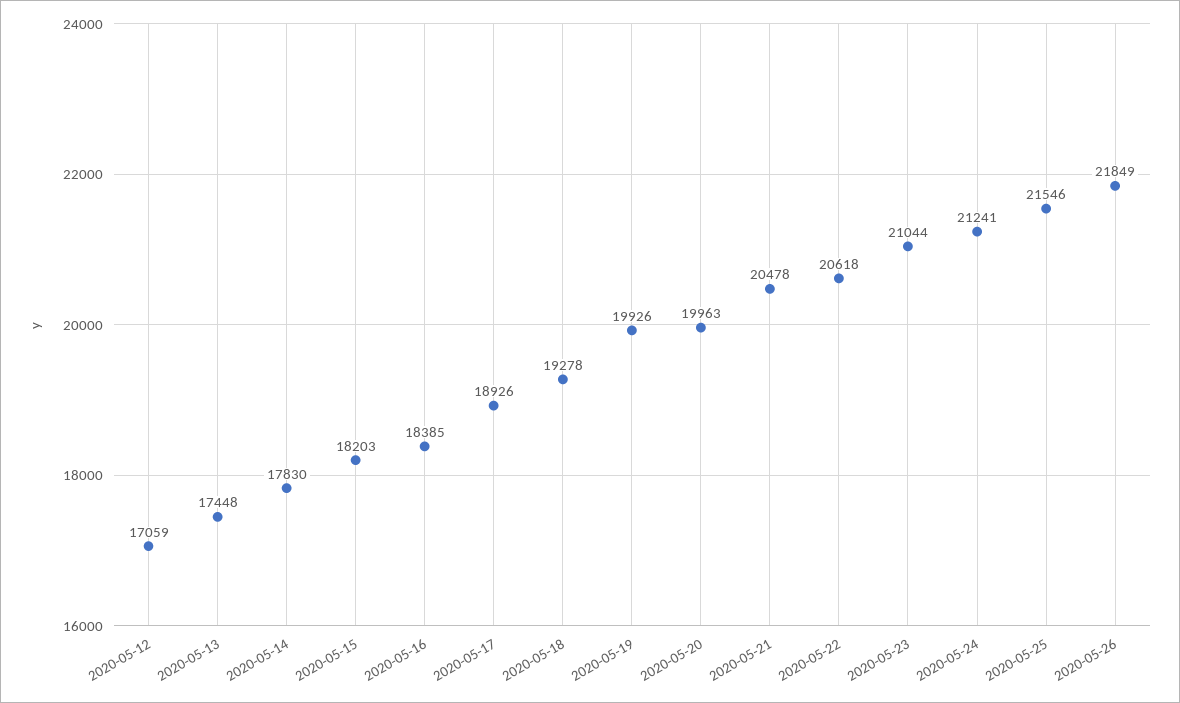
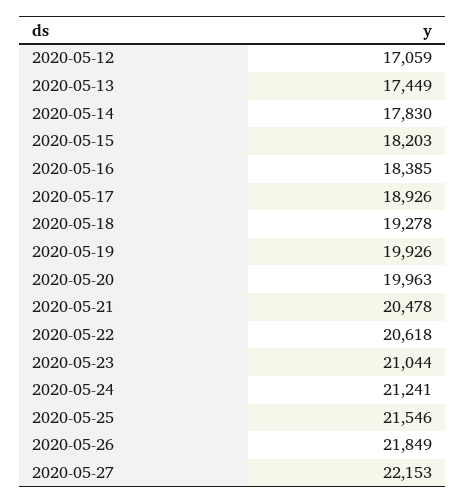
2020-05-13: 17448 -> 17449
2020-05-27: none -> 22153

